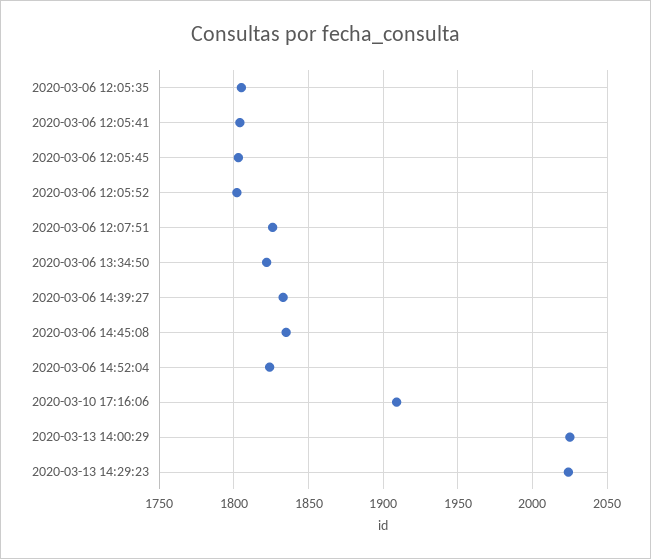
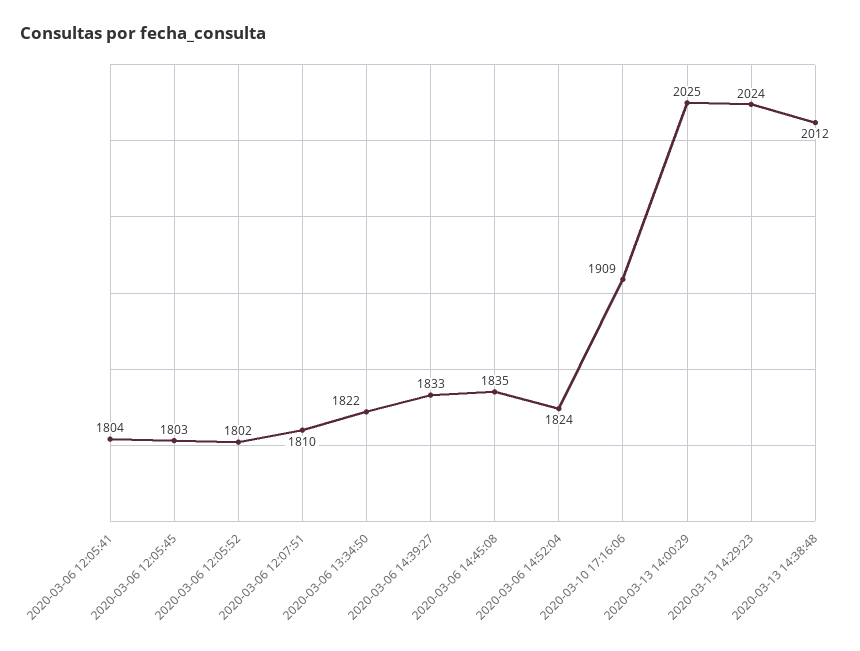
2020-03-06 12:05:35: 1805 -> none
2020-03-06 12:07:51: 1825 -> 1810
2020-03-13 14:38:48: none -> 2012

